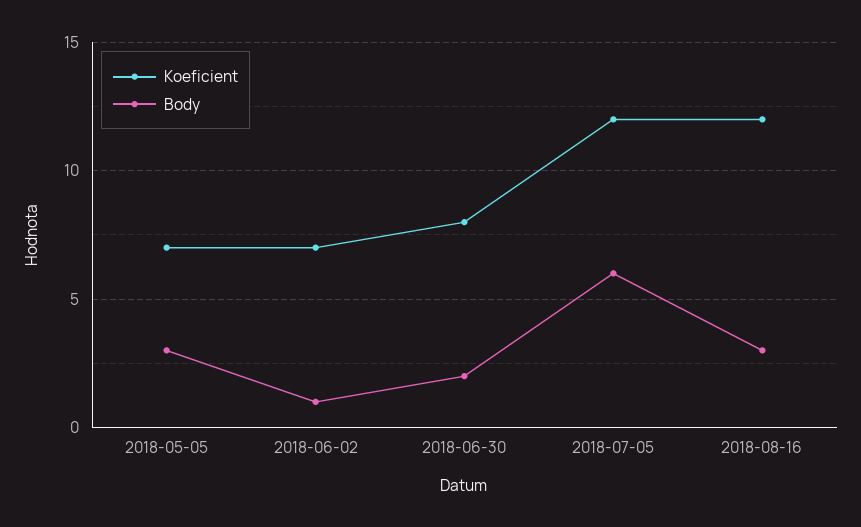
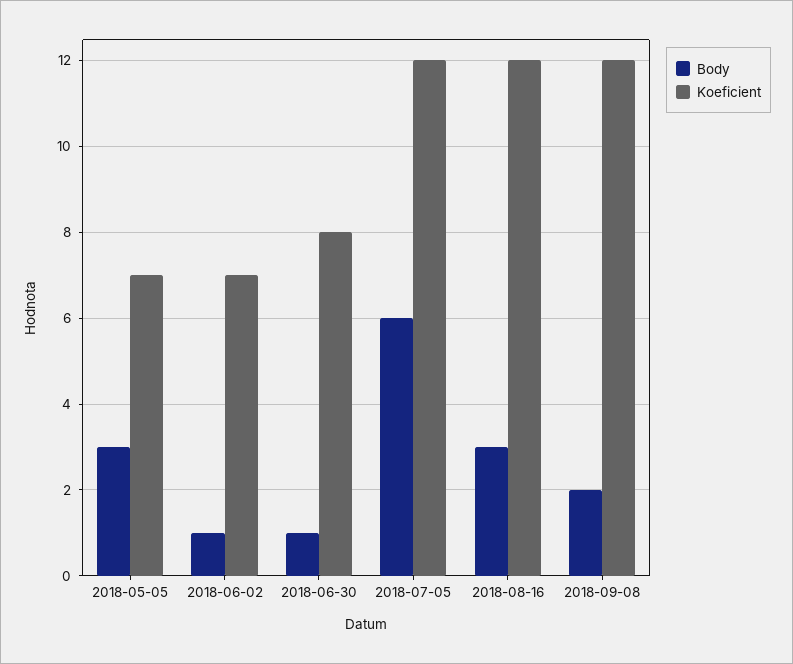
Body, 2018-06-30: 2 -> 1
Body, 2018-09-08: none -> 2
Koeficient, 2018-09-08: none -> 12

